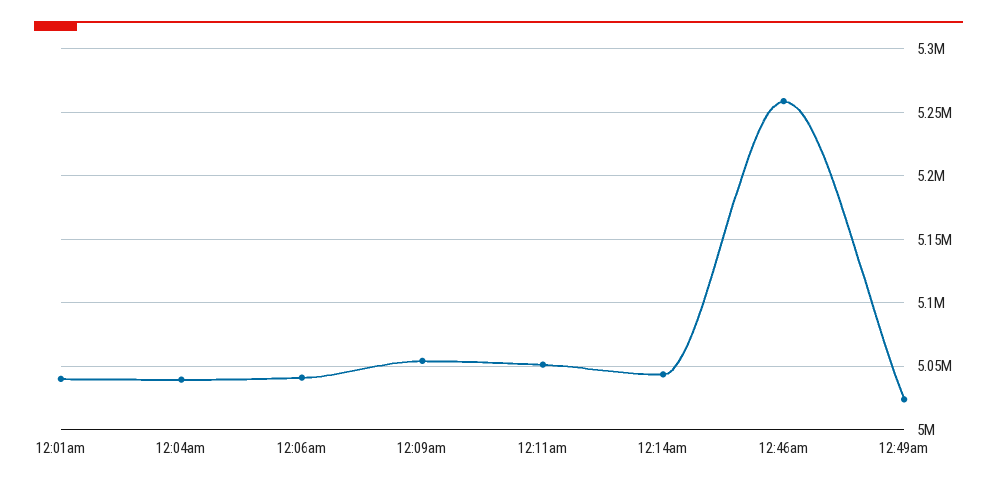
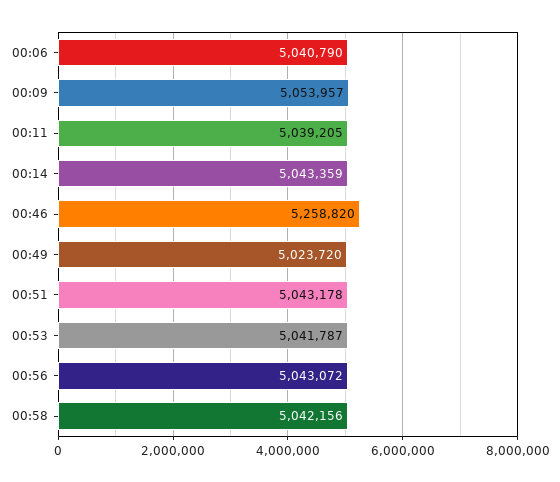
12:01am: 5040000 -> none
12:04am: 5040000 -> none
12:11am: 5050000 -> 5039205
00:51: none -> 5043178
00:53: none -> 5041787
00:56: none -> 5043072
00:58: none -> 5042156

